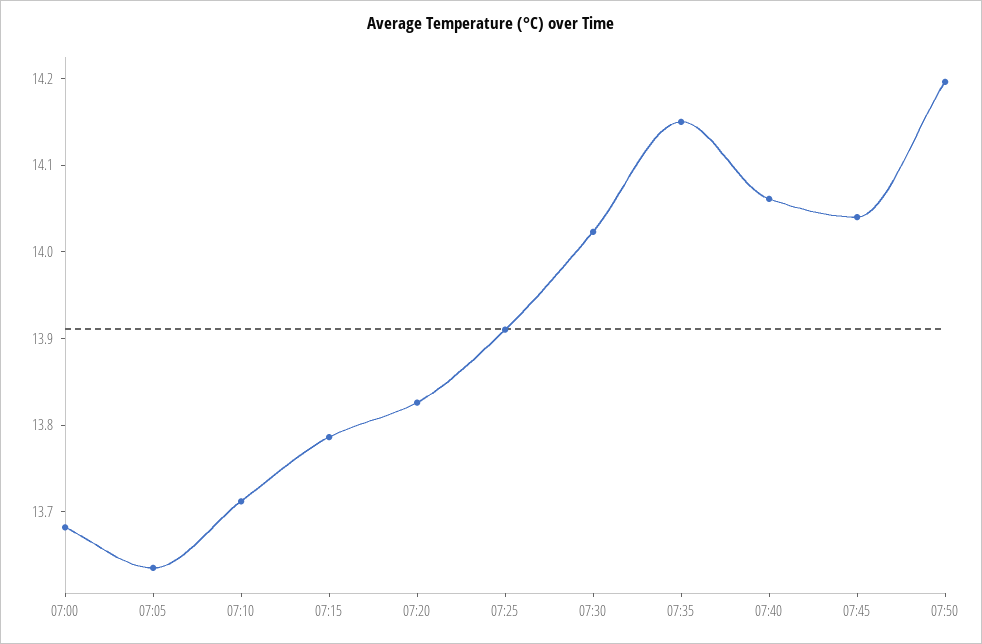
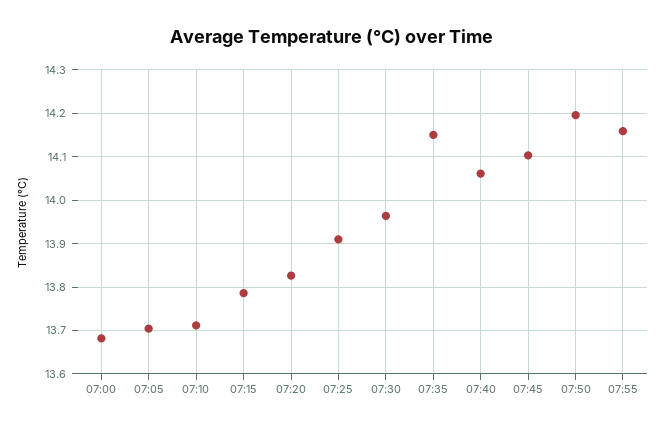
07:05: 13.64 -> 13.7
07:30: 14.02 -> 13.96
07:45: 14.04 -> 14.1
07:55: none -> 14.16

